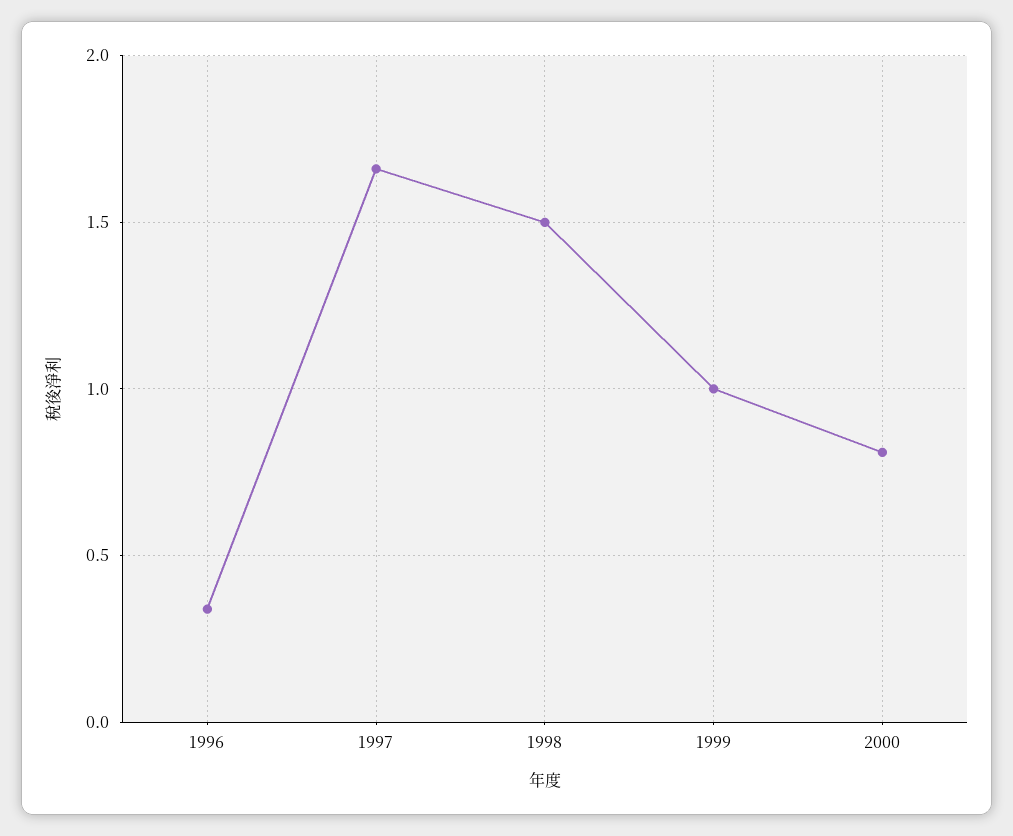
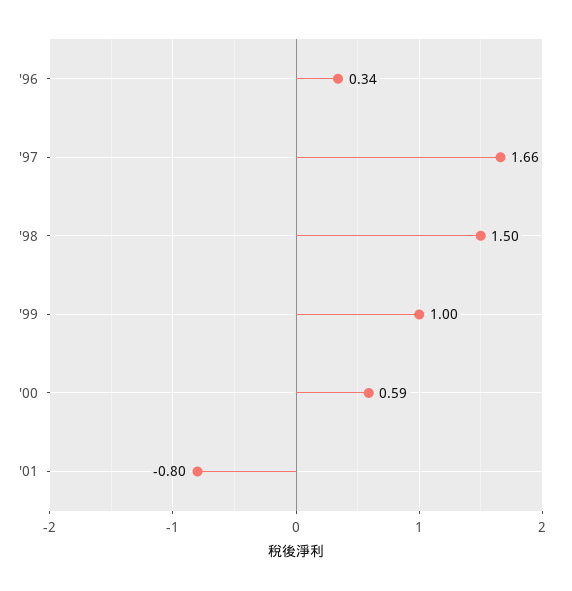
2000: 0.8 -> 0.59
'01: none -> -0.8

